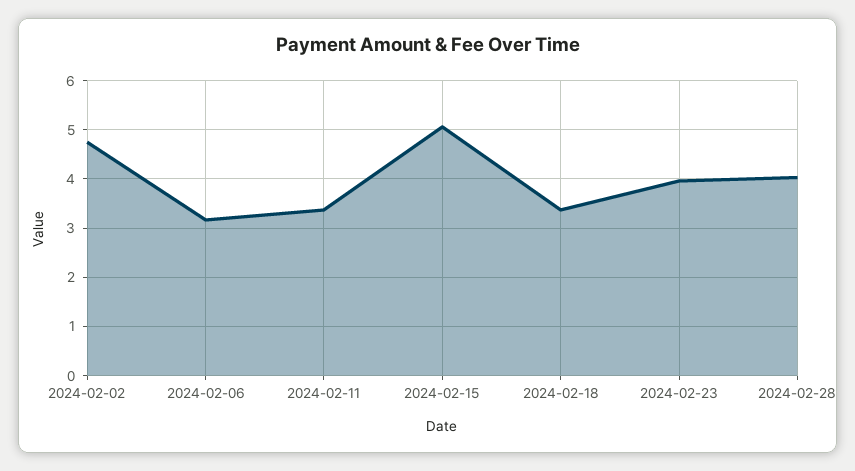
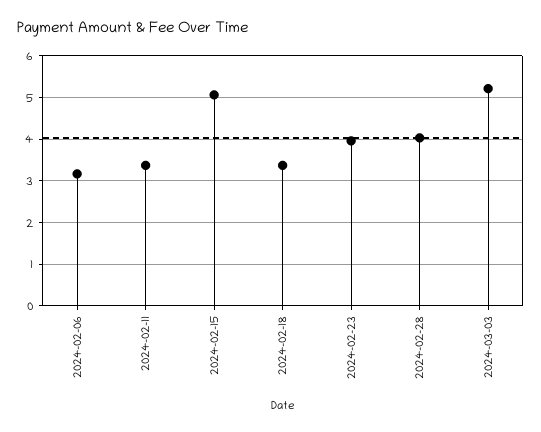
2024-02-02: 4.8 -> none
2024-03-03: none -> 5.2

